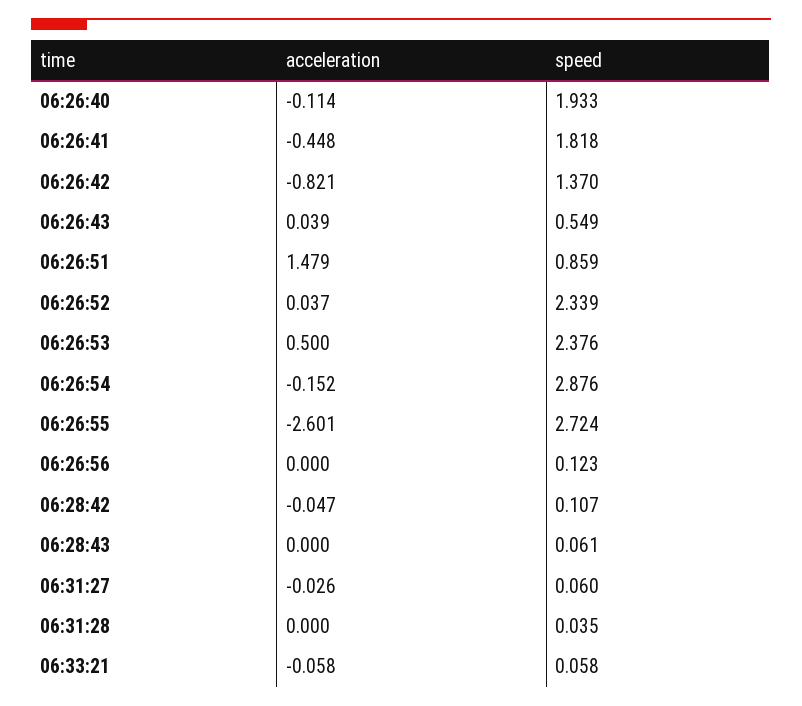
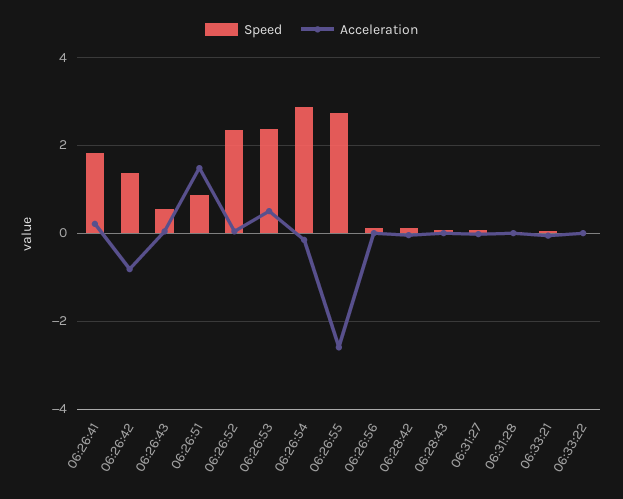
acceleration, 06:26:40: -0.114 -> none
speed, 06:26:40: 1.933 -> none
acceleration, 06:26:41: -0.448 -> 0.2
speed, 06:33:22: none -> 0
acceleration, 06:33:22: none -> 0

